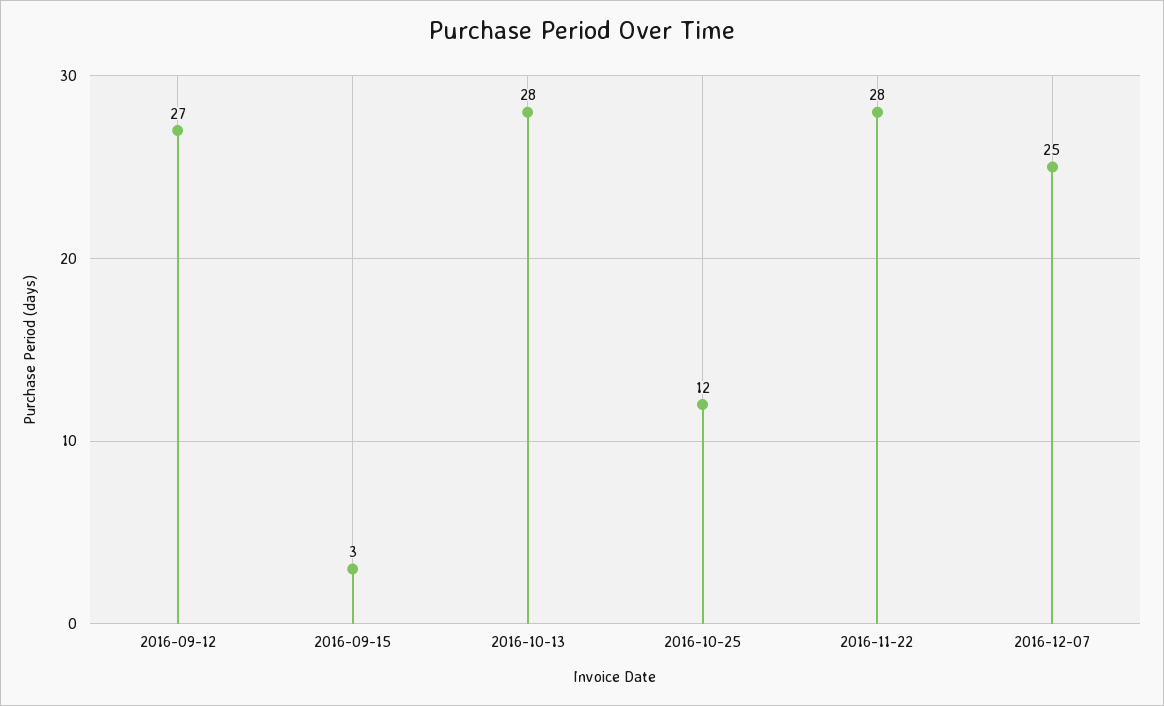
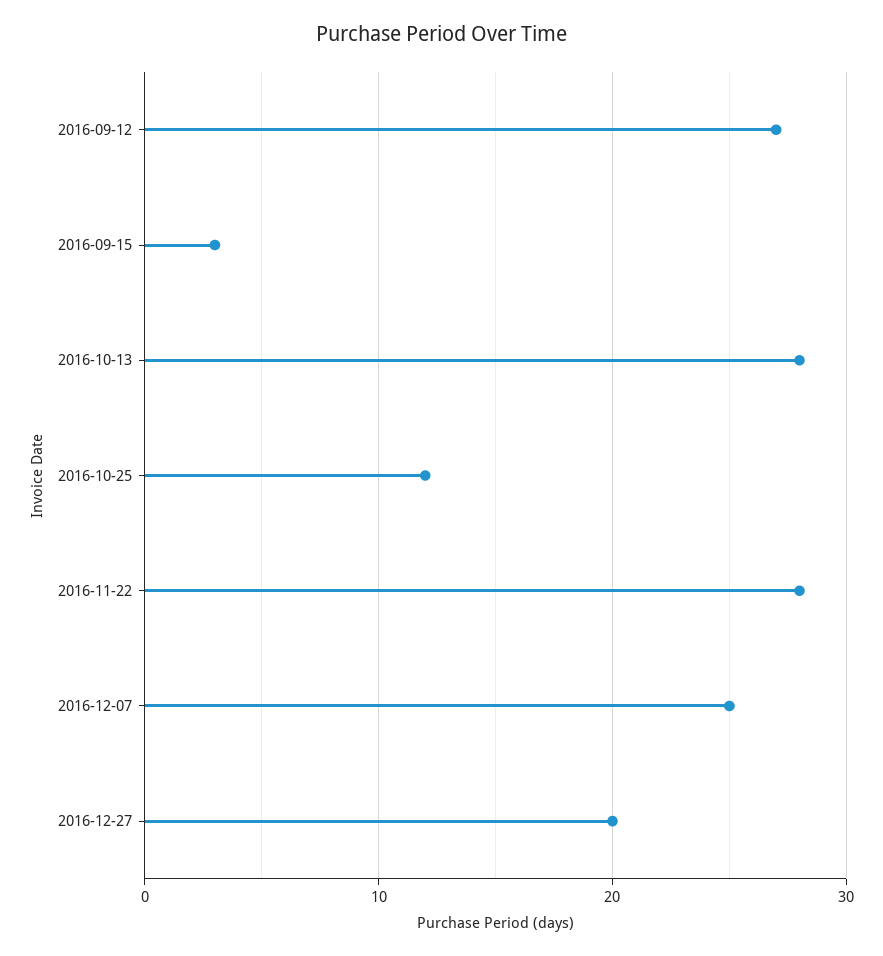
2016-12-27: none -> 20

